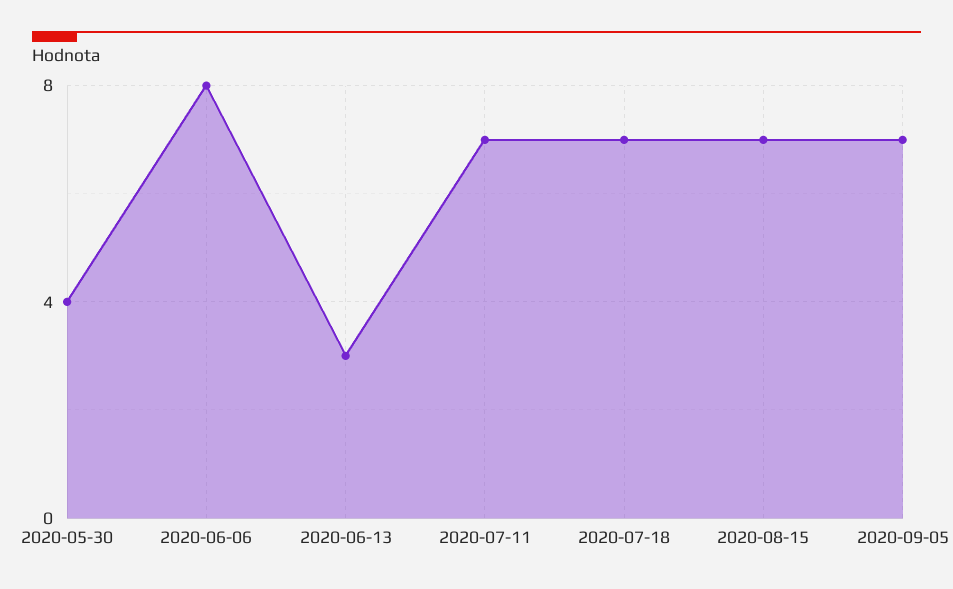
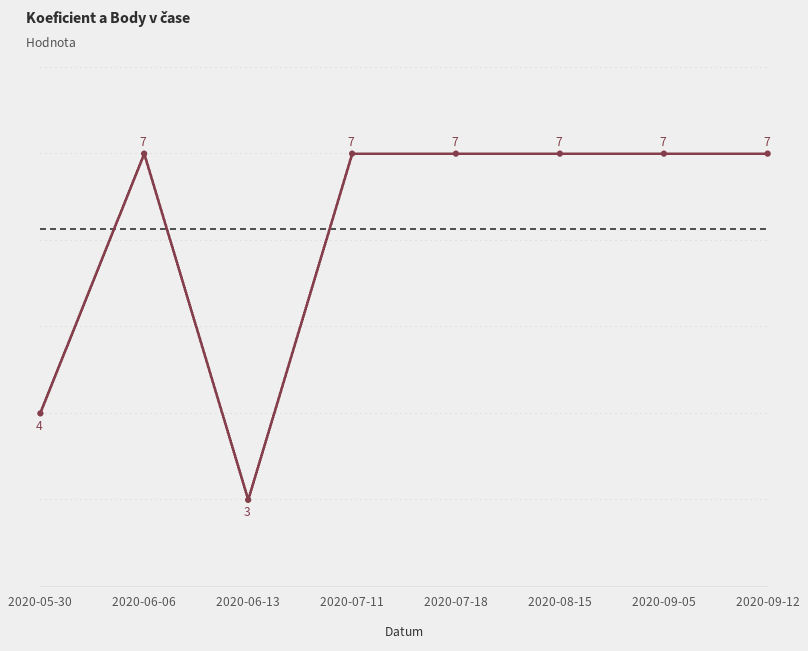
2020-06-06: 8 -> 7
2020-09-12: none -> 7

